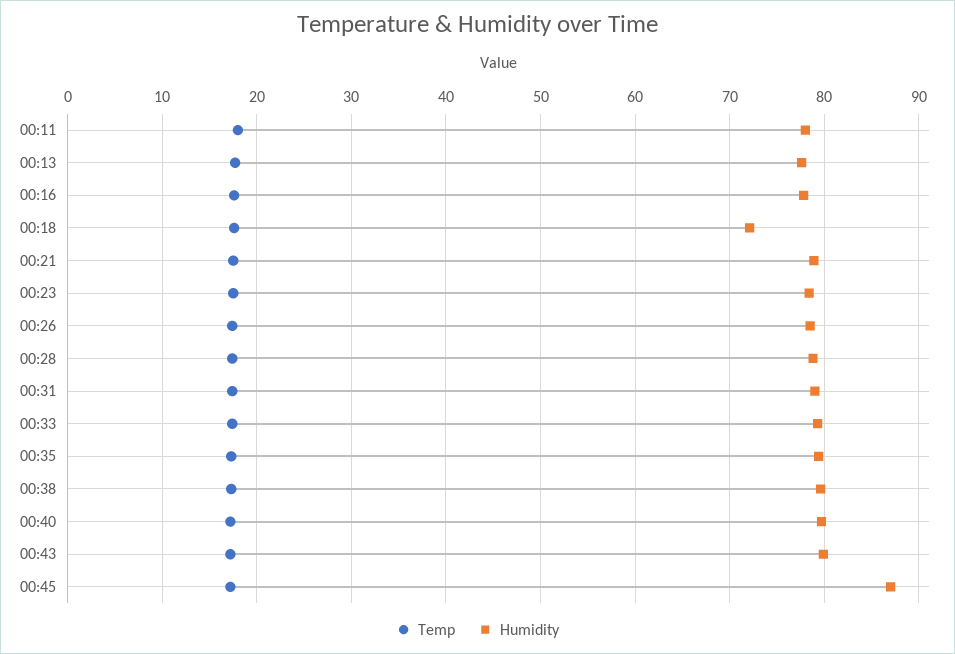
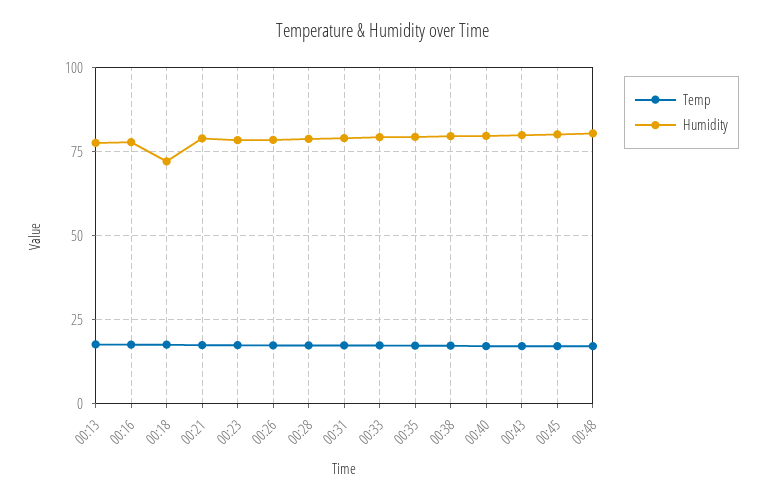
Temp, 00:11: 18 -> none
Humidity, 00:11: 78 -> none
Humidity, 00:45: 87 -> 80
Temp, 00:48: none -> 17.5
Humidity, 00:48: none -> 80

